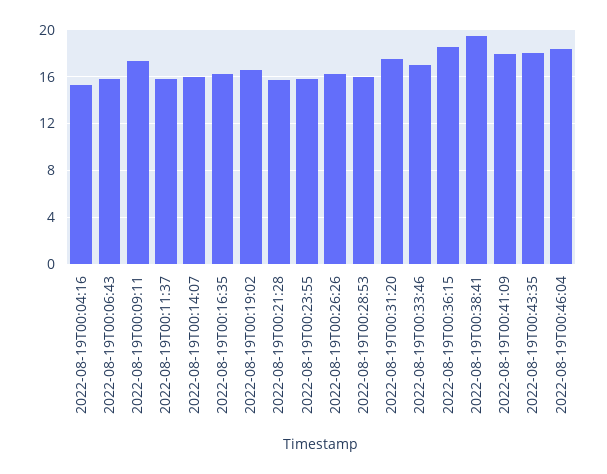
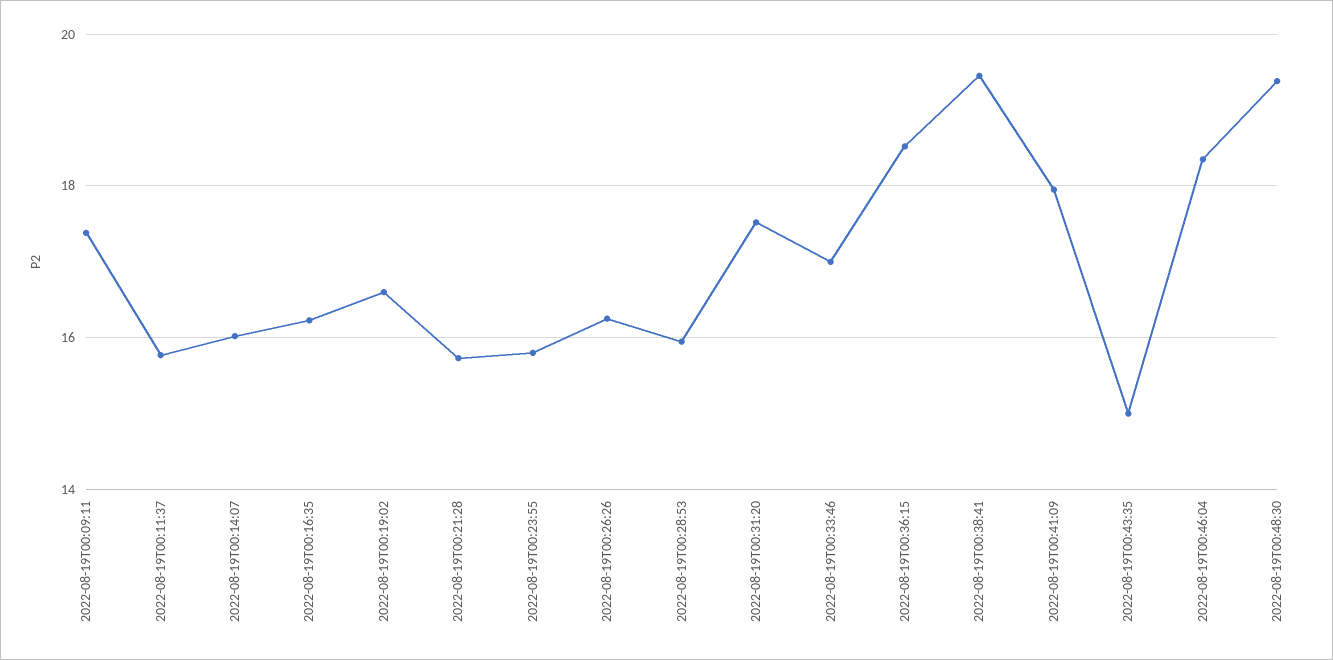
2022-08-19T00:04:16: 15 -> none
2022-08-19T00:06:43: 16 -> none
2022-08-19T00:43:35: 18 -> 15
2022-08-19T00:48:30: none -> 19.4

